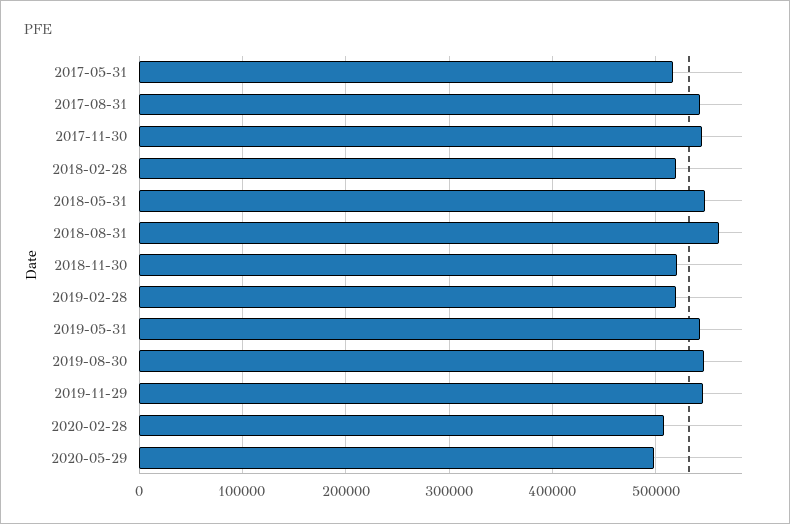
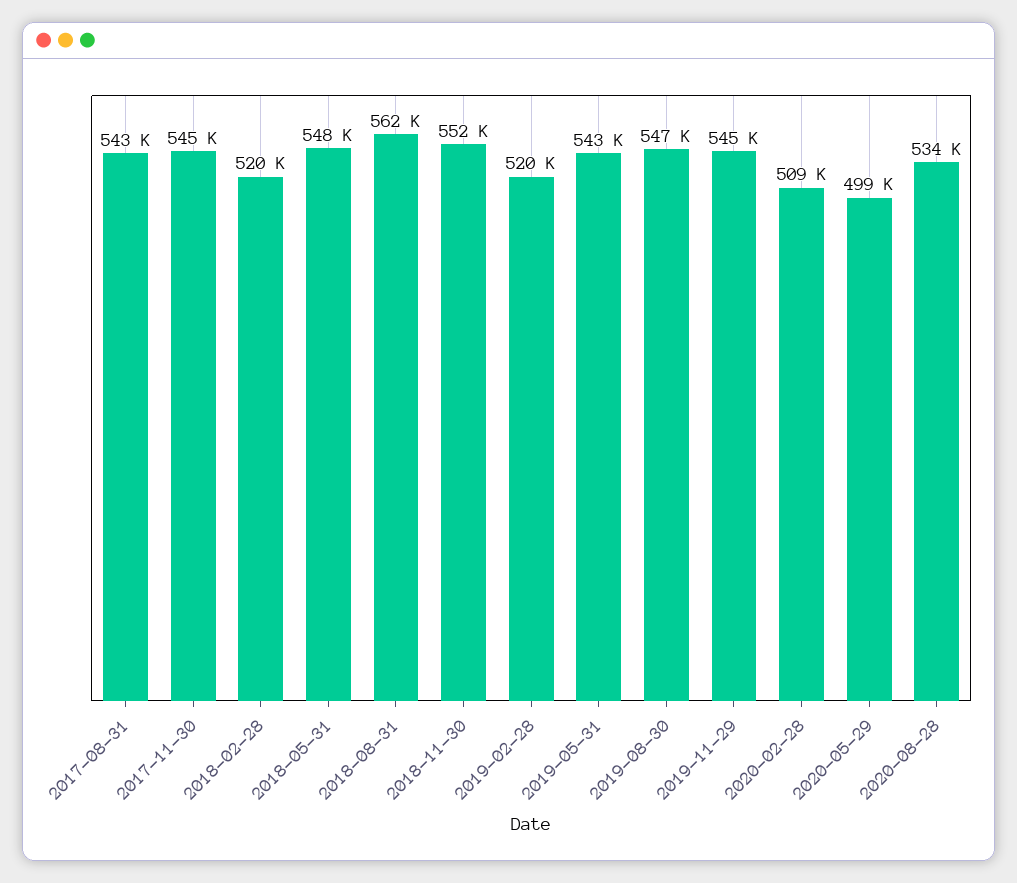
2017-05-31: 520000 -> none
2018-11-30: 520000 -> 552000
2020-08-28: none -> 534000

